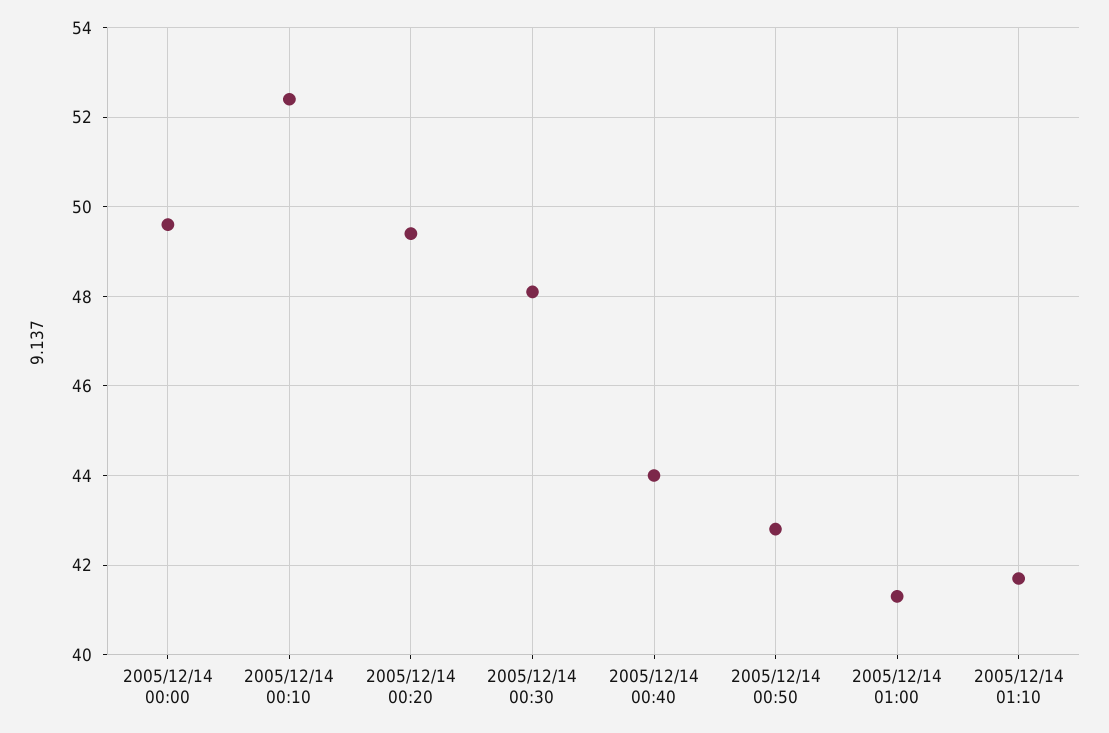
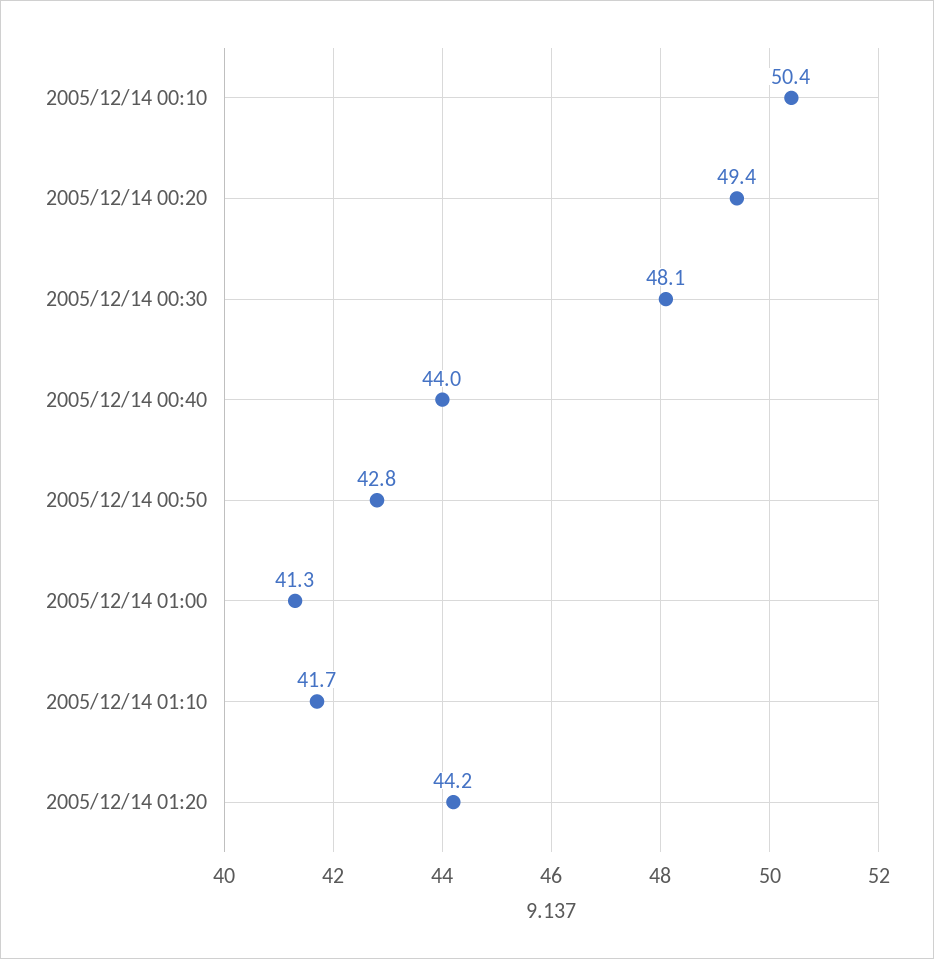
2005/12/14 00:00: 49.5 -> none
2005/12/14 00:10: 52.5 -> 50.4
2005/12/14 01:20: none -> 44.2

